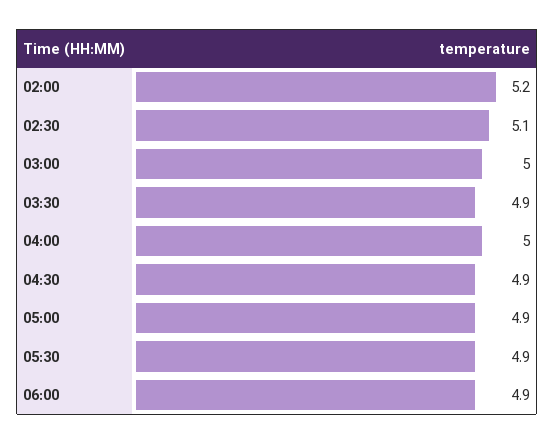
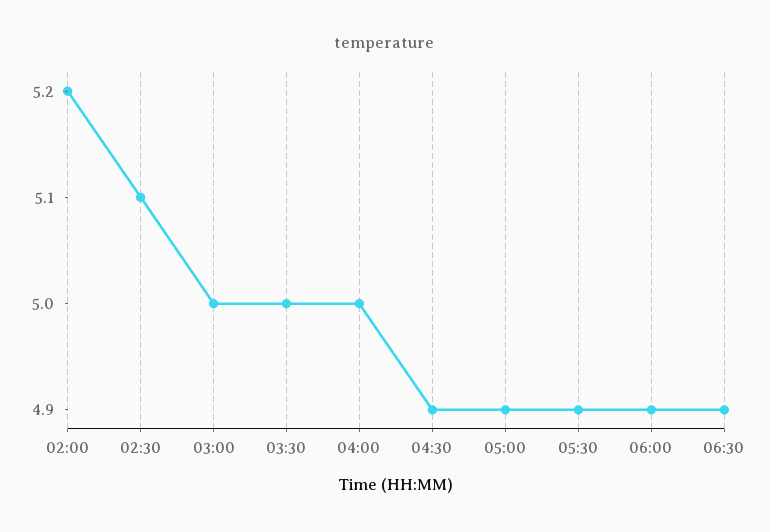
03:30: 4.9 -> 5
06:30: none -> 4.9

